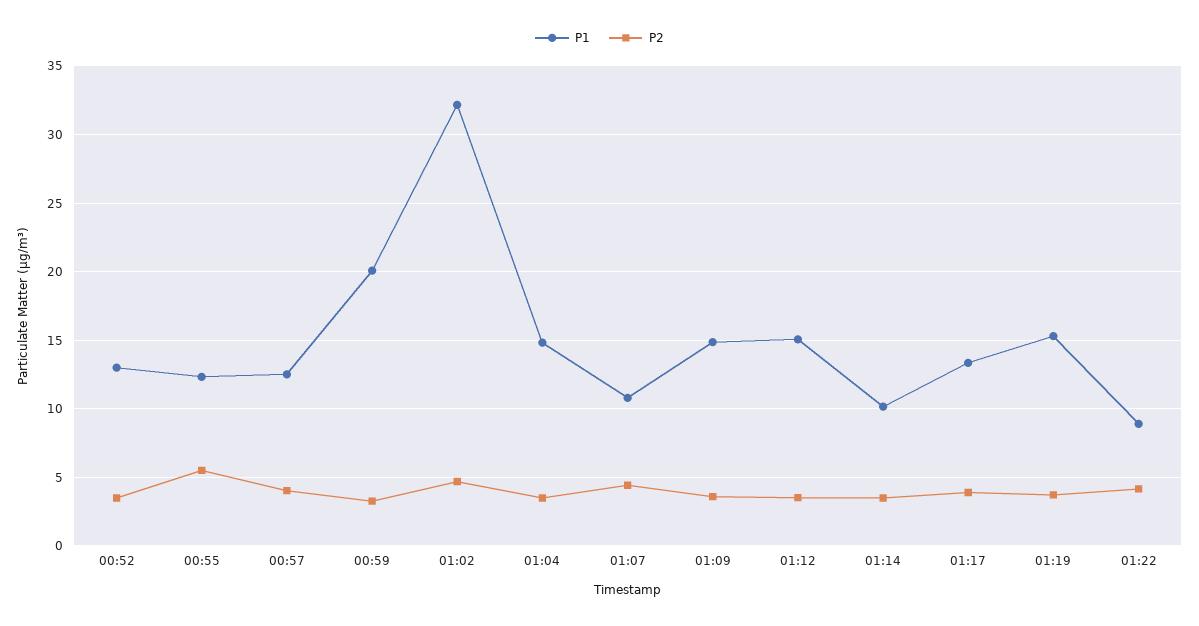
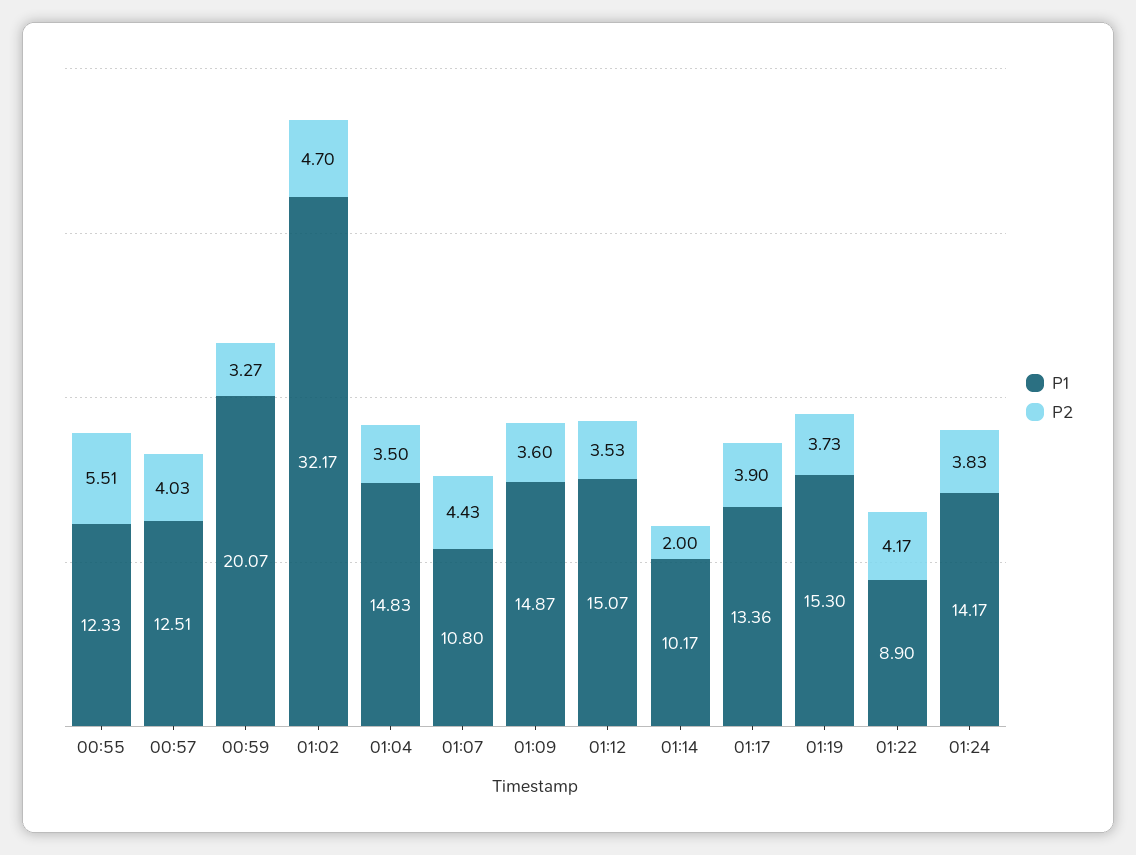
P1, 00:52: 13 -> none
P2, 00:52: 3.5 -> none
P2, 01:14: 3.5 -> 2
P1, 01:24: none -> 14.17
P2, 01:24: none -> 3.83

